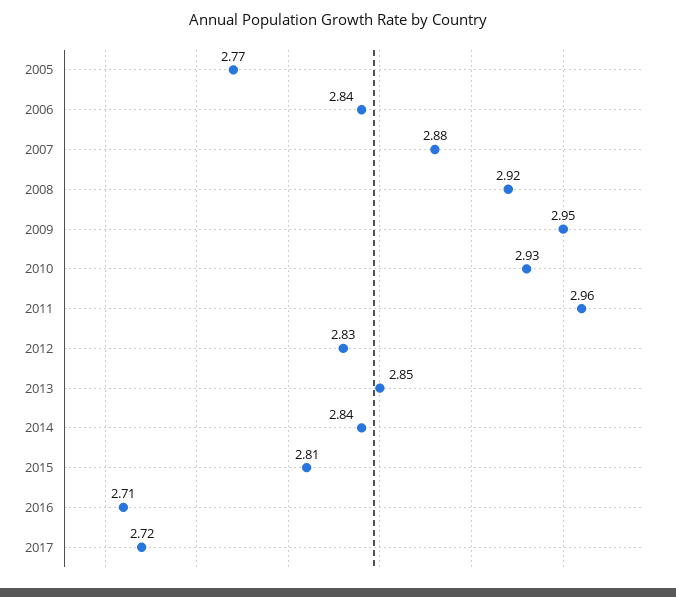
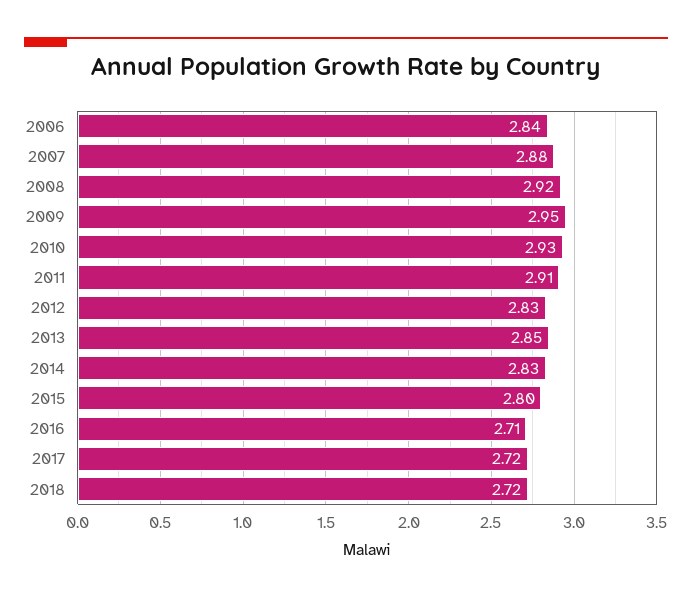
2005: 2.77 -> none
2011: 2.96 -> 2.91
2014: 2.84 -> 2.83
2015: 2.81 -> 2.8
2018: none -> 2.72

